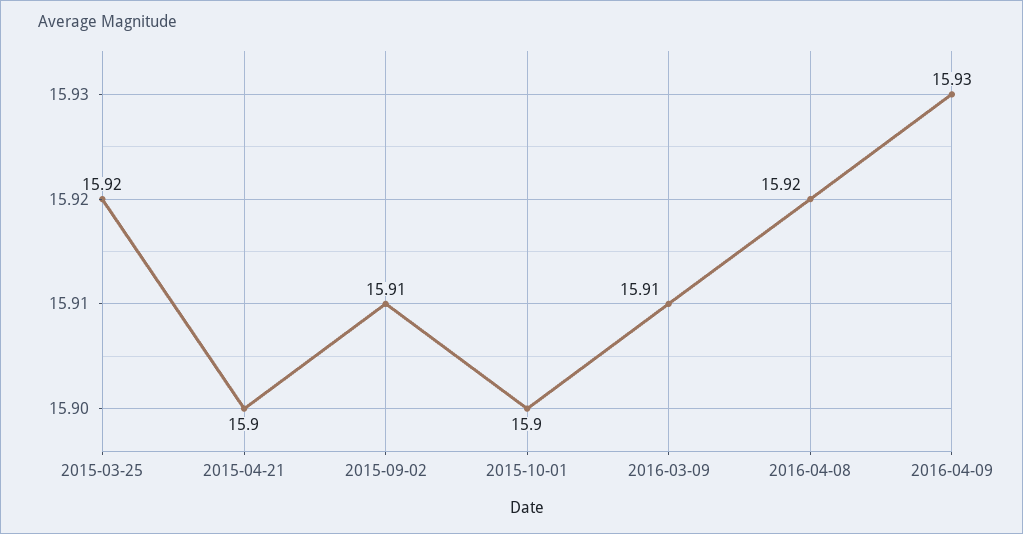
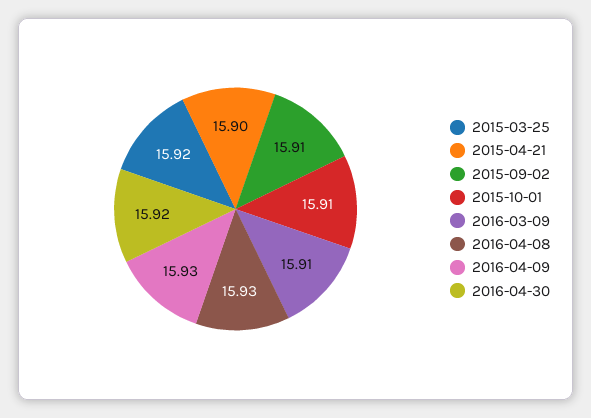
2015-10-01: 15.9 -> 15.91
2016-04-08: 15.92 -> 15.93
2016-04-30: none -> 15.92

